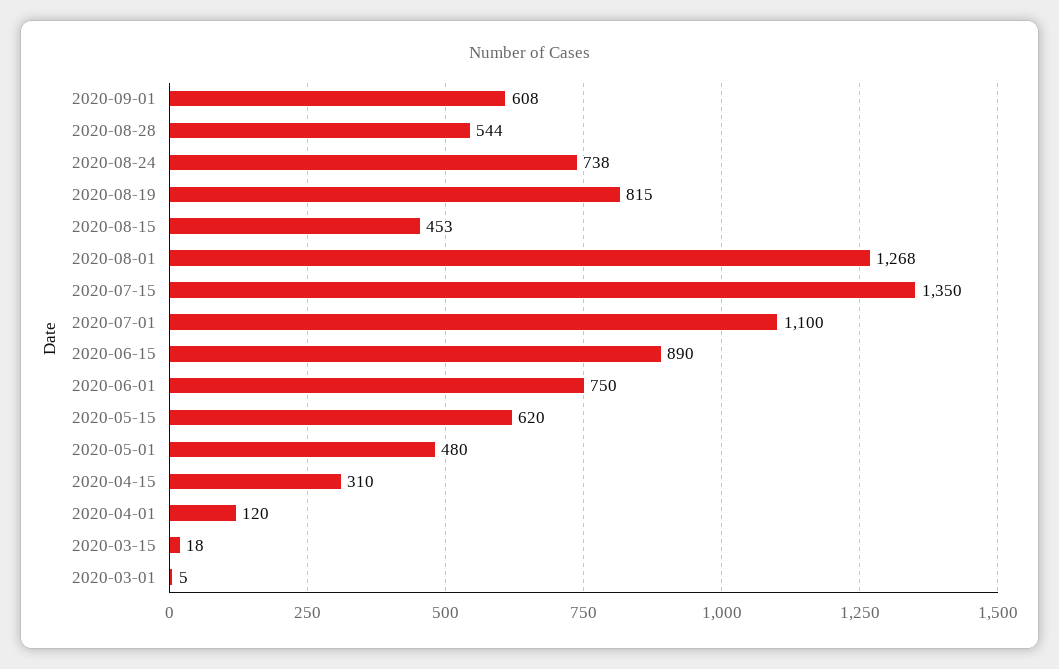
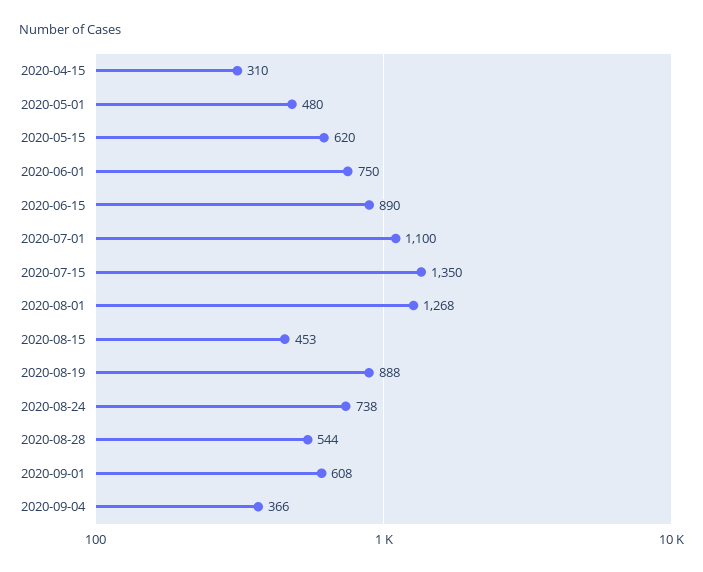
2020-08-19: 815 -> 888
2020-04-01: 120 -> none
2020-03-15: 18 -> none
2020-03-01: 5 -> none
2020-09-04: none -> 366

